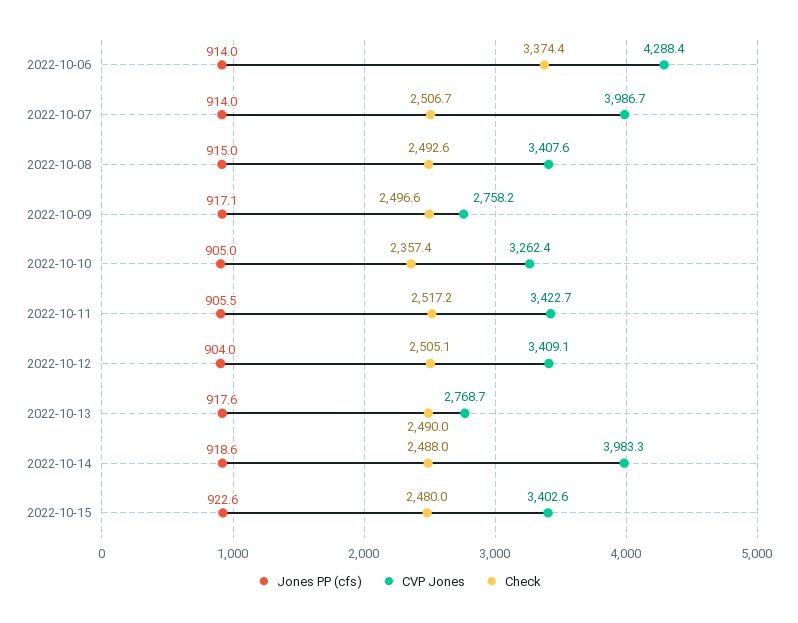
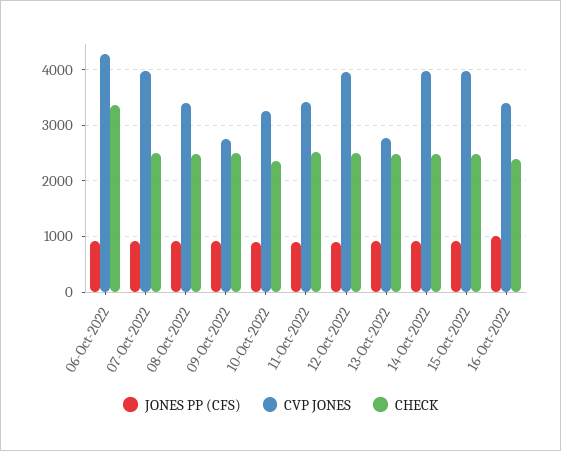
CVP Jones, 2022-10-12: 3409.1 -> 4000
CVP Jones, 2022-10-15: 3402.6 -> 4000
Jones PP (cfs), 16-Oct-2022: none -> 1000
CVP Jones, 16-Oct-2022: none -> 3400
Check, 16-Oct-2022: none -> 2400

